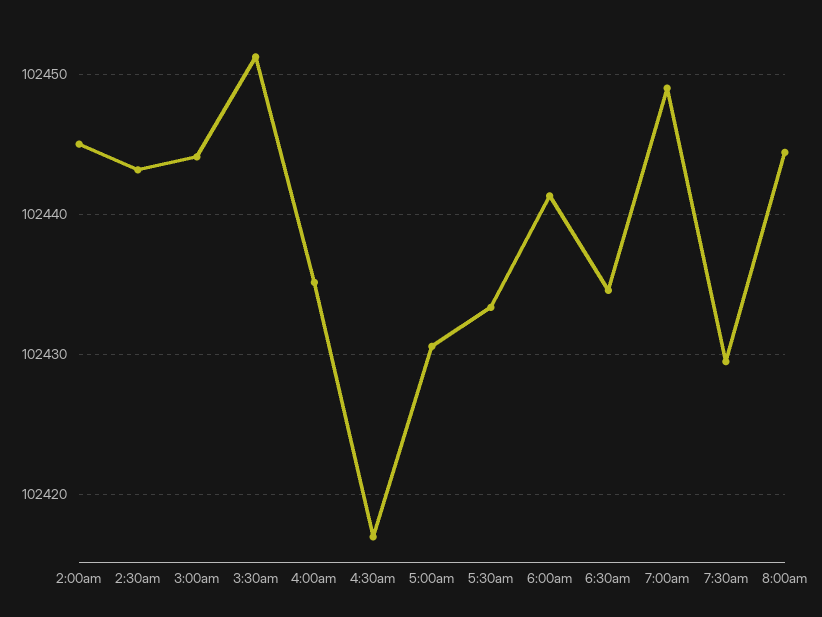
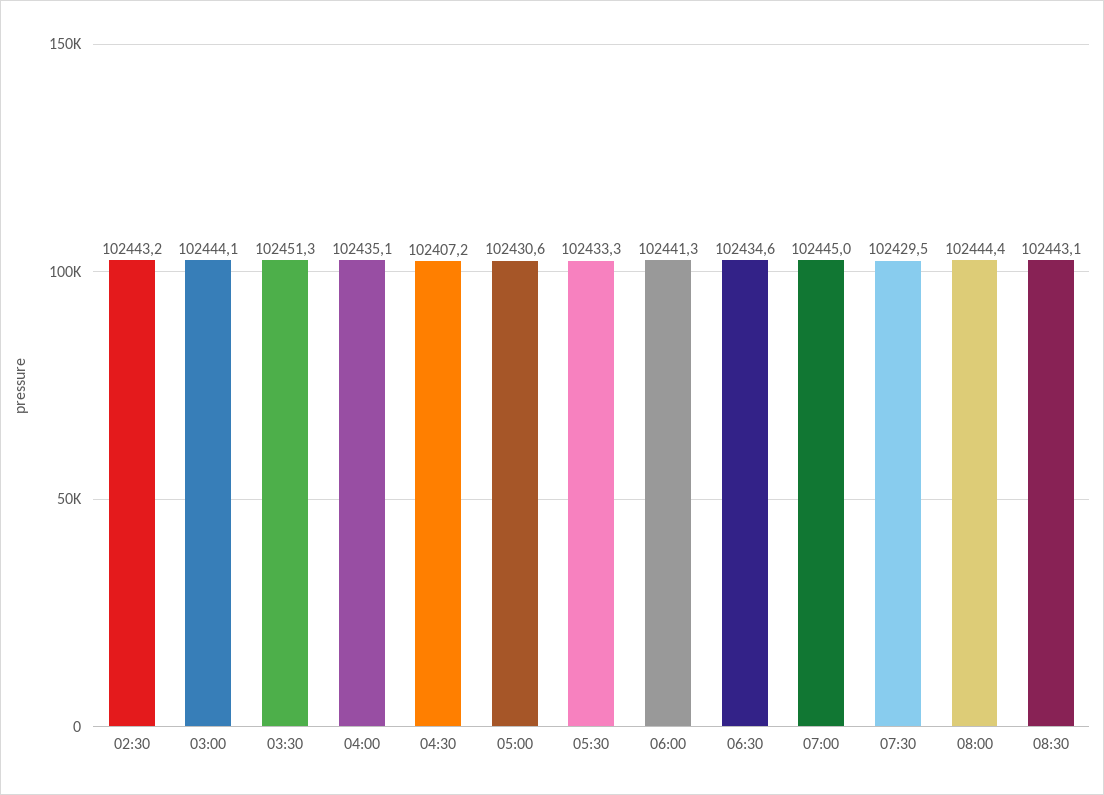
2:00am: 102445 -> none
4:30am: 102417 -> 102407.2
7:00am: 102449 -> 102445
08:30: none -> 102443.1

